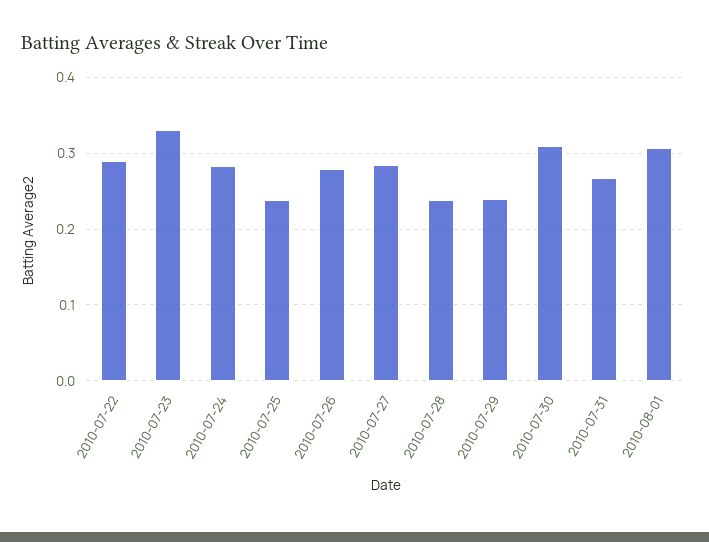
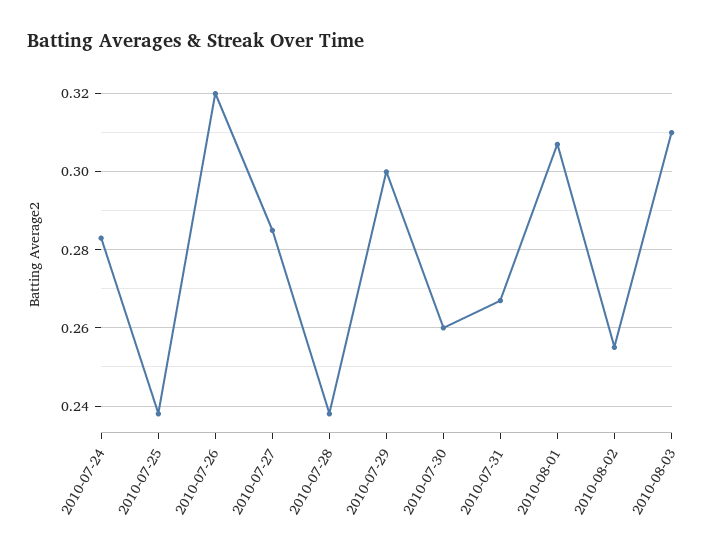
2010-07-22: 0.29 -> none
2010-07-23: 0.33 -> none
2010-07-26: 0.28 -> 0.32
2010-07-29: 0.24 -> 0.3
2010-07-30: 0.31 -> 0.26
2010-08-02: none -> 0.255
2010-08-03: none -> 0.31

